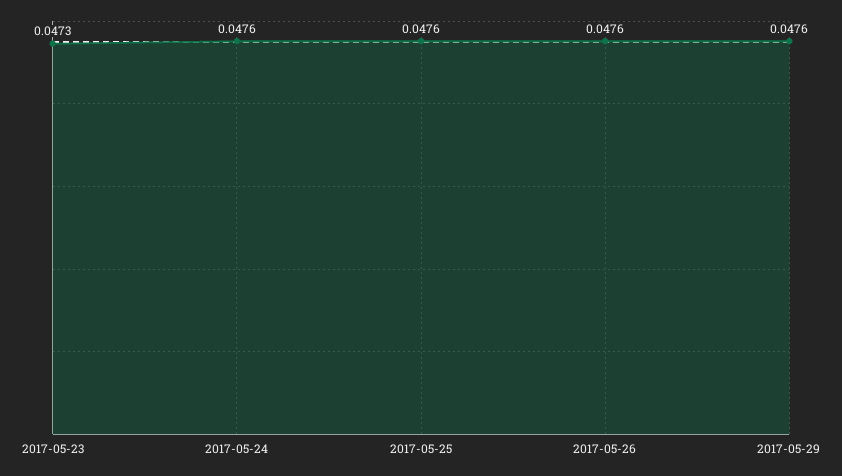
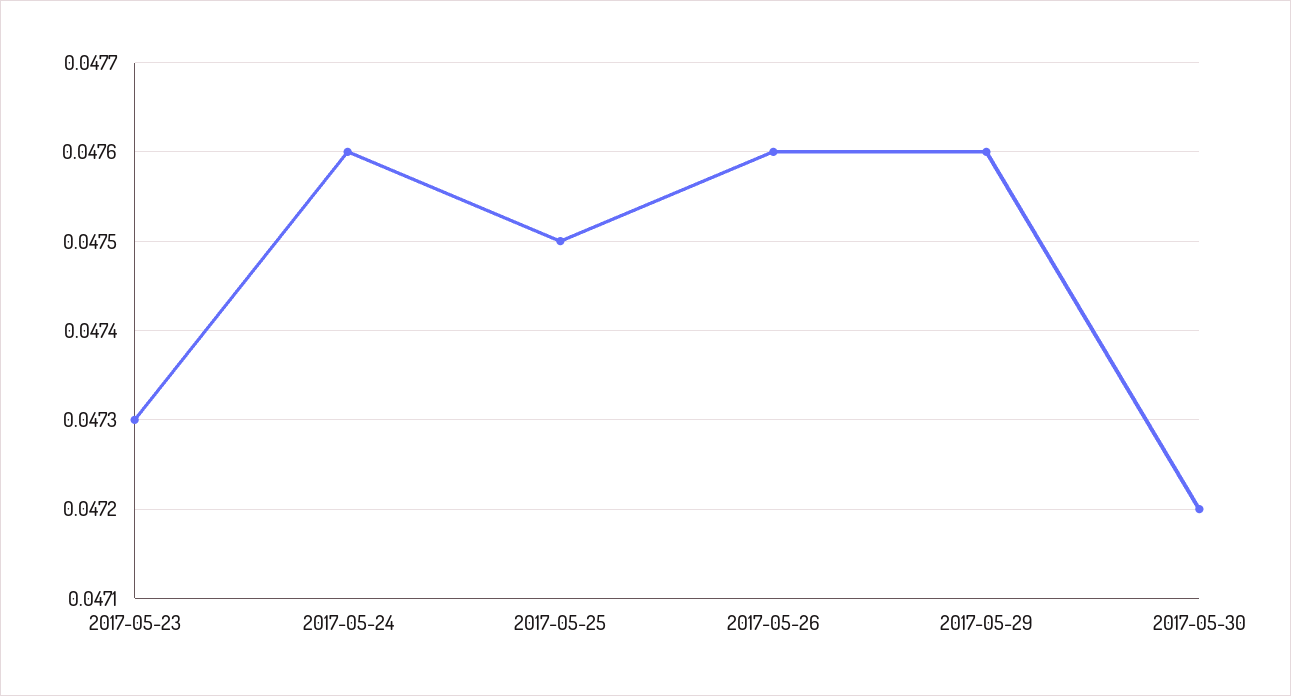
2017-05-25: 0.0476 -> 0.0475
2017-05-30: none -> 0.0472

